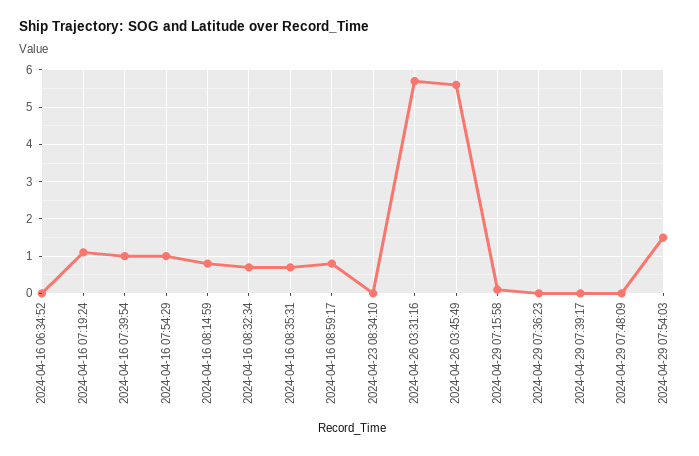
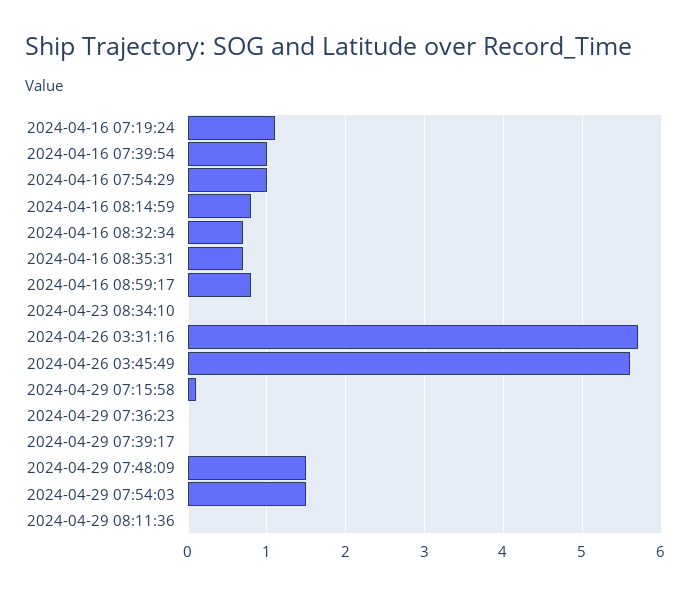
2024-04-16 06:34:52: 0 -> none
2024-04-29 07:48:09: 0 -> 1.5
2024-04-29 08:11:36: none -> 0

